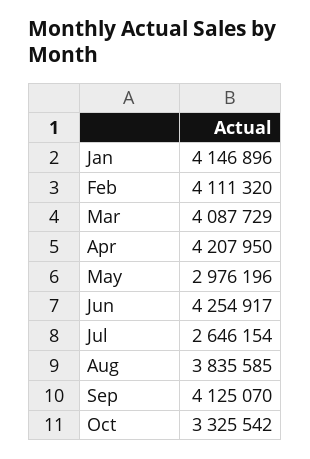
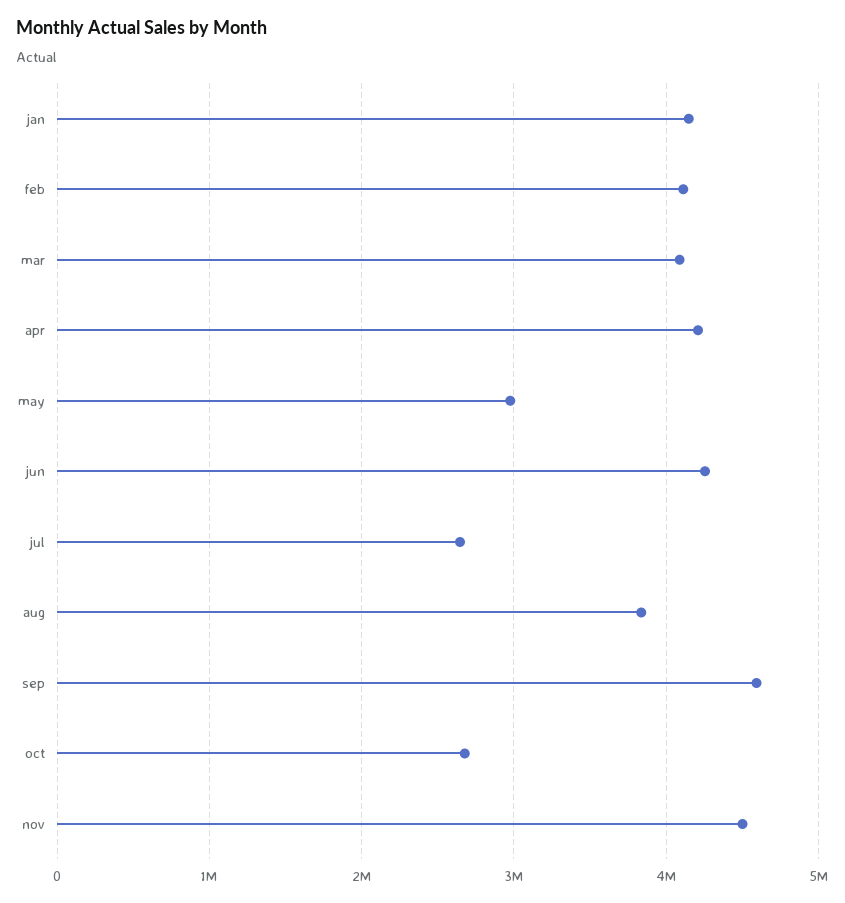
Sep: 4125070 -> 4600000
Oct: 3325542 -> 2700000
nov: none -> 4500000

